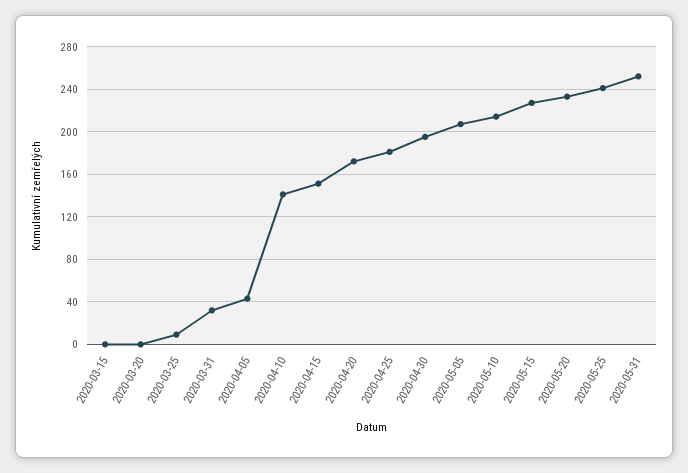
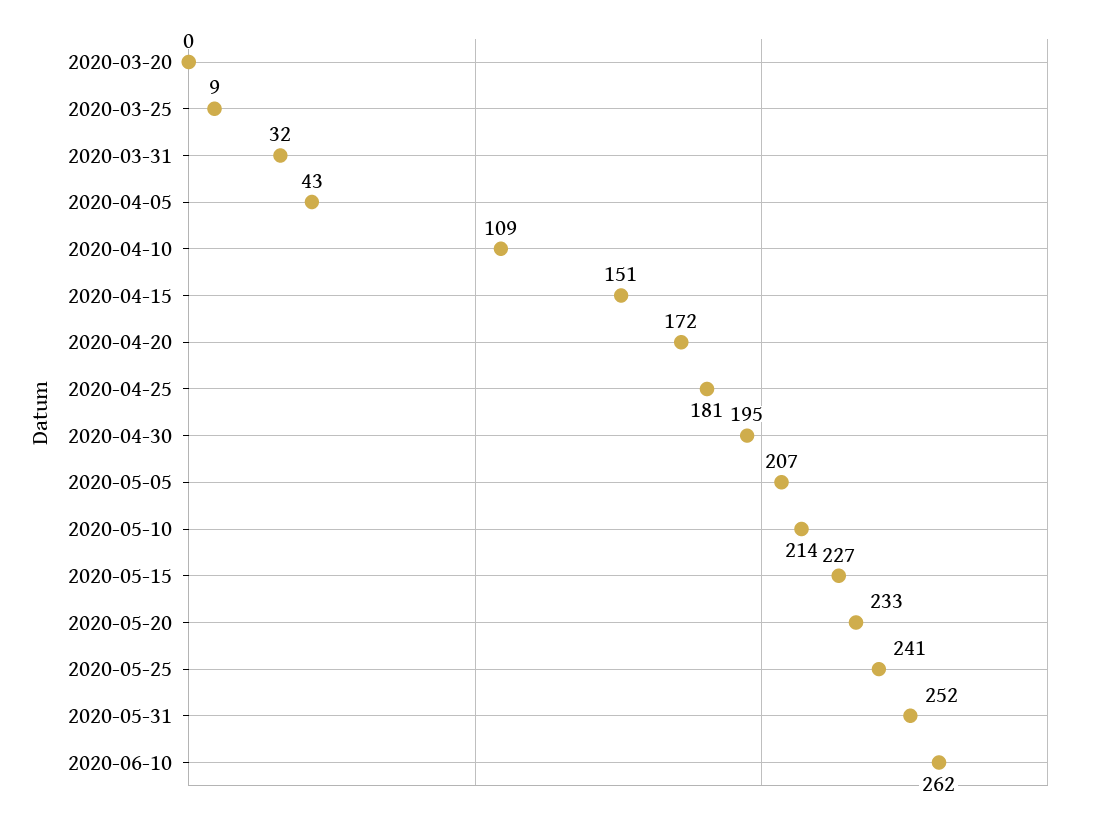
2020-03-15: 0 -> none
2020-04-10: 140 -> 109
2020-06-10: none -> 262

